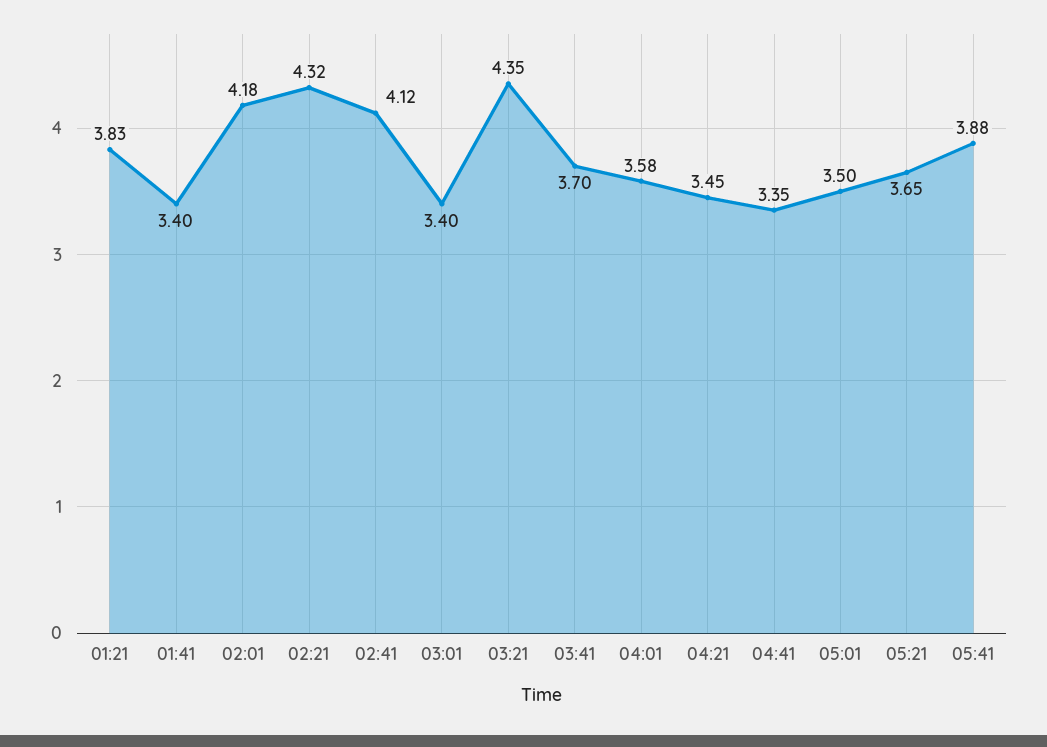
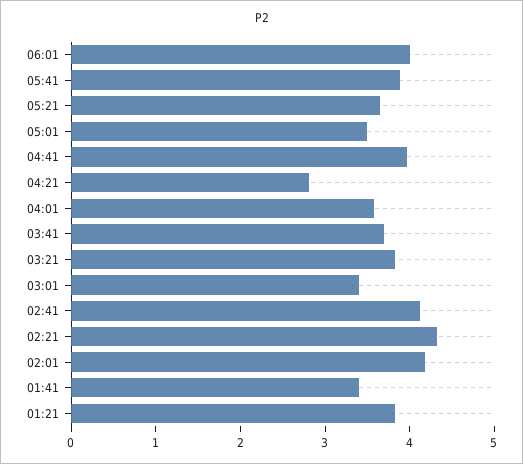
03:21: 4.35 -> 3.8
04:21: 3.45 -> 2.8
04:41: 3.35 -> 4
06:01: none -> 4

